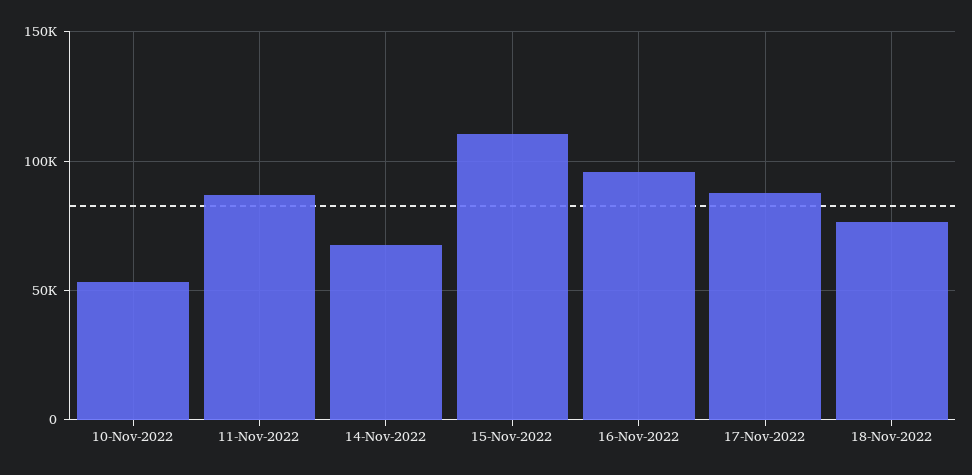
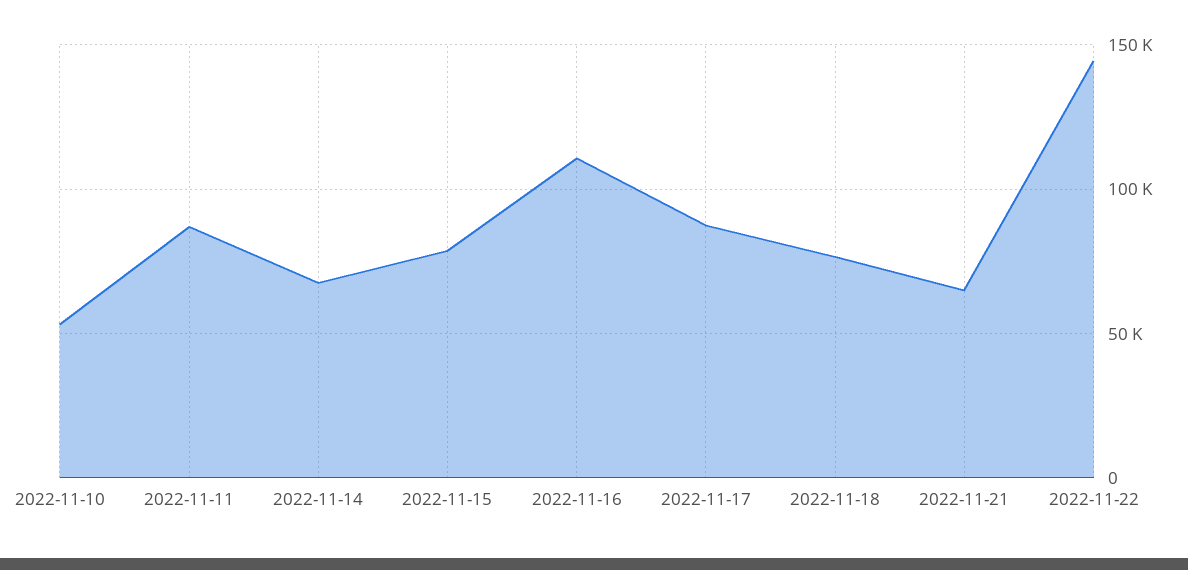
15-Nov-2022: 110000 -> 80000
16-Nov-2022: 95000 -> 110000
2022-11-21: none -> 65000
2022-11-22: none -> 145000

